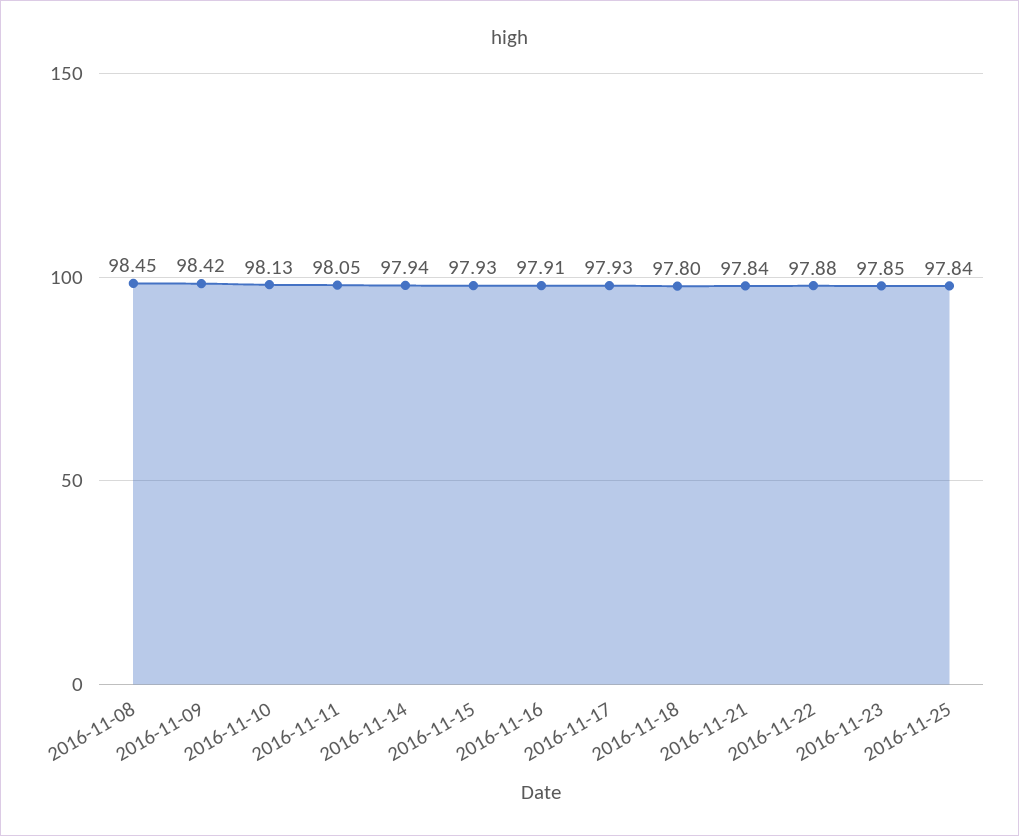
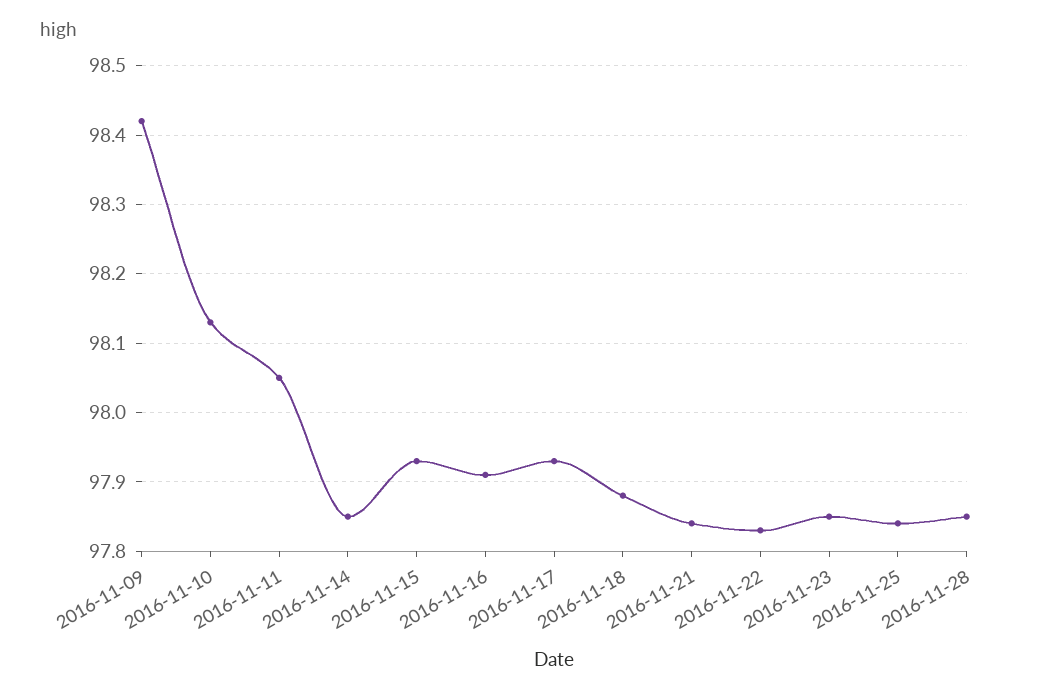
2016-11-08: 98.45 -> none
2016-11-14: 97.94 -> 97.85
2016-11-18: 97.8 -> 97.88
2016-11-22: 97.88 -> 97.83
2016-11-28: none -> 97.85

